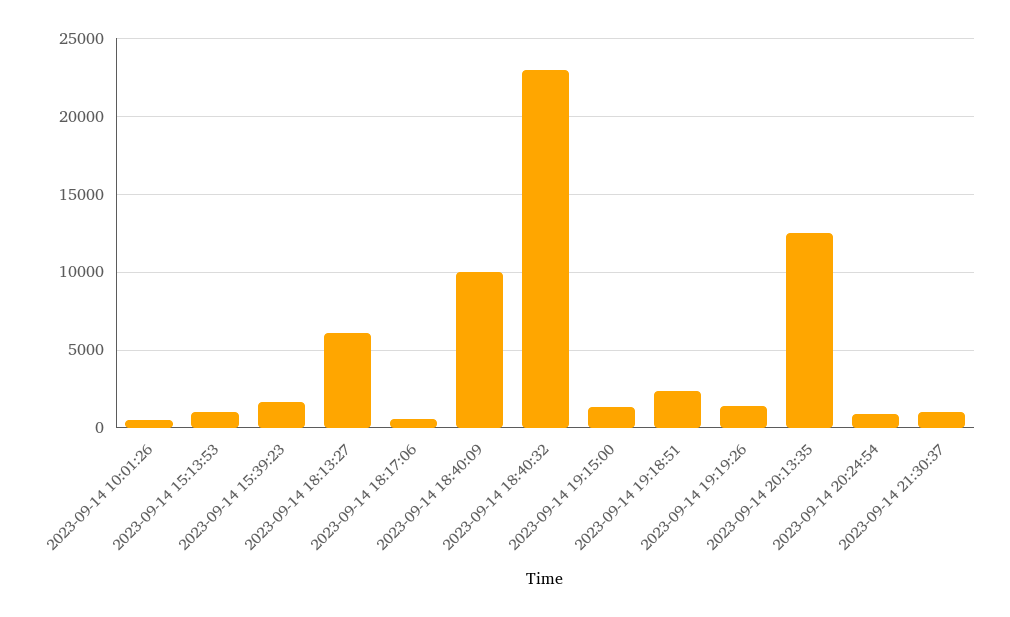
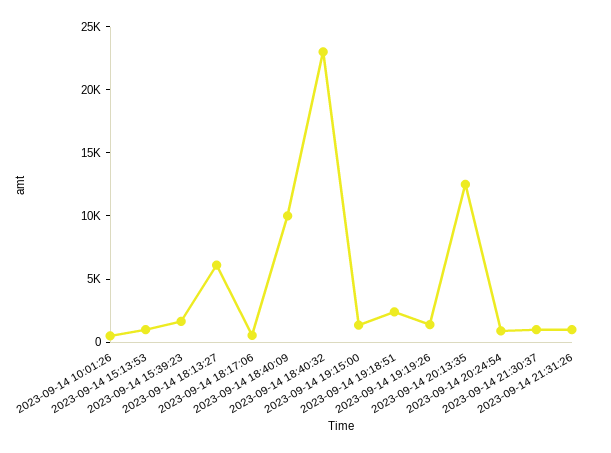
2023-09-14 21:31:26: none -> 1000

